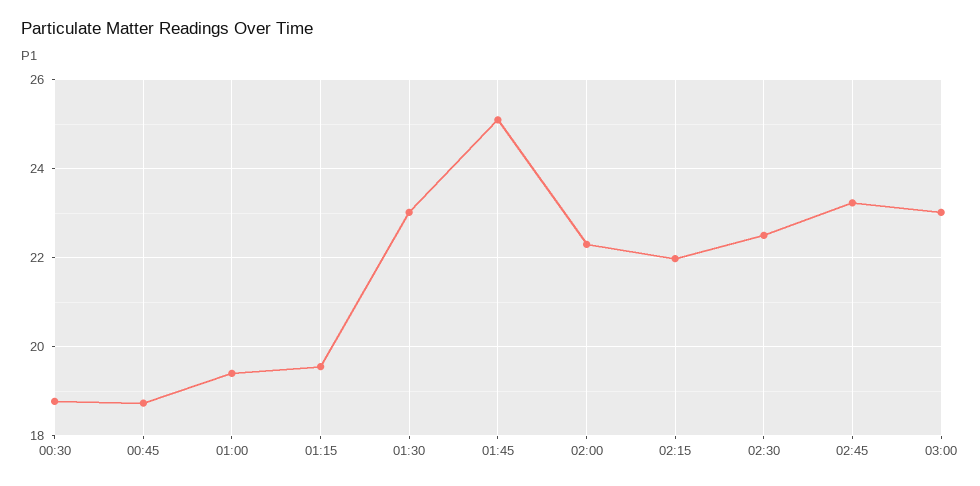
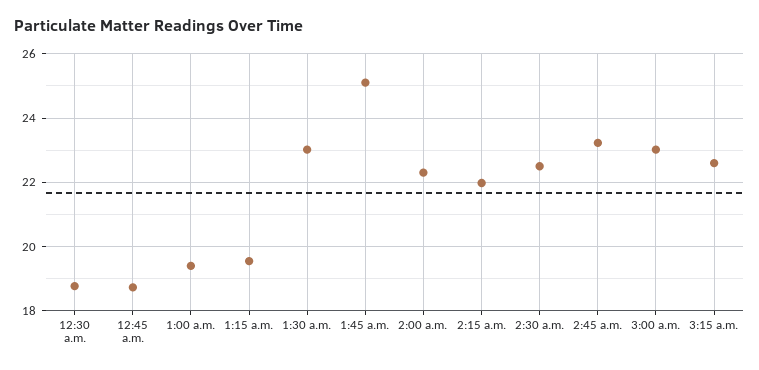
3:15 a.m.: none -> 22.6

